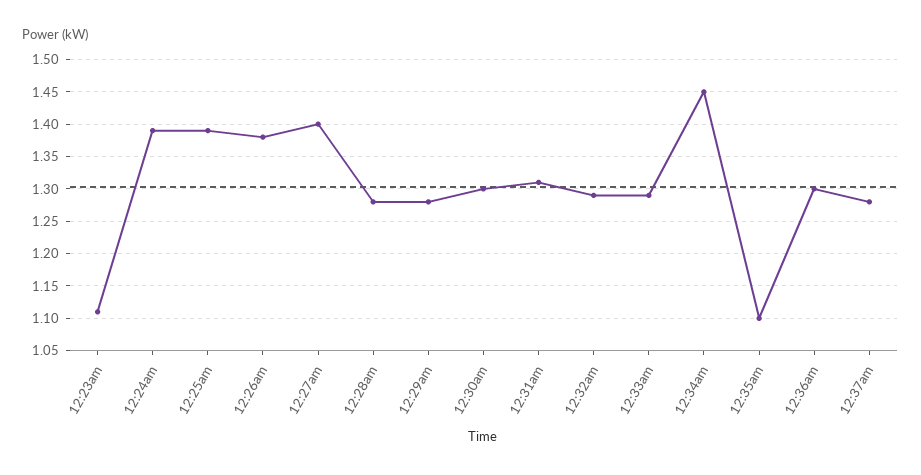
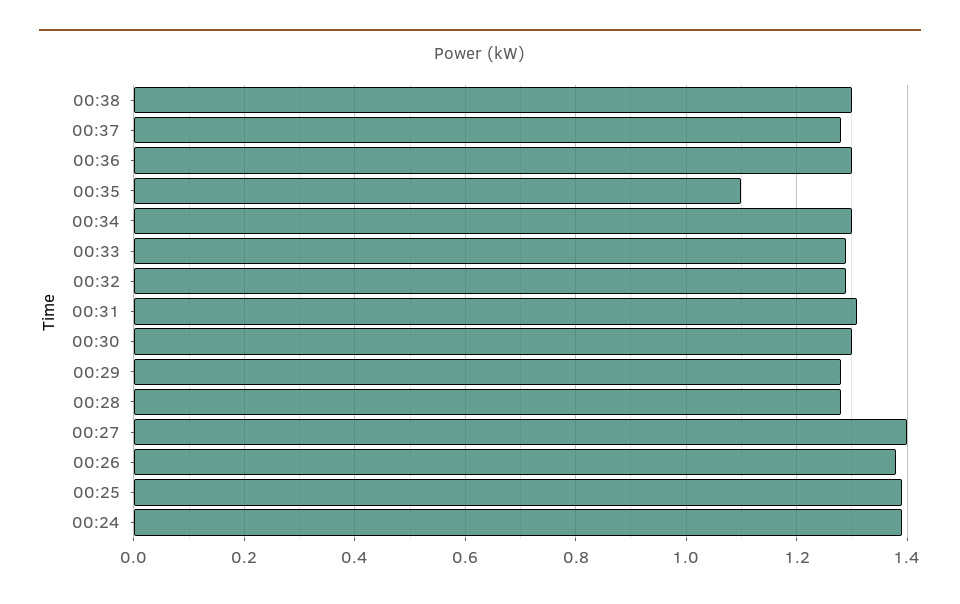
12:23am: 1.11 -> none
12:34am: 1.45 -> 1.3
00:38: none -> 1.3

